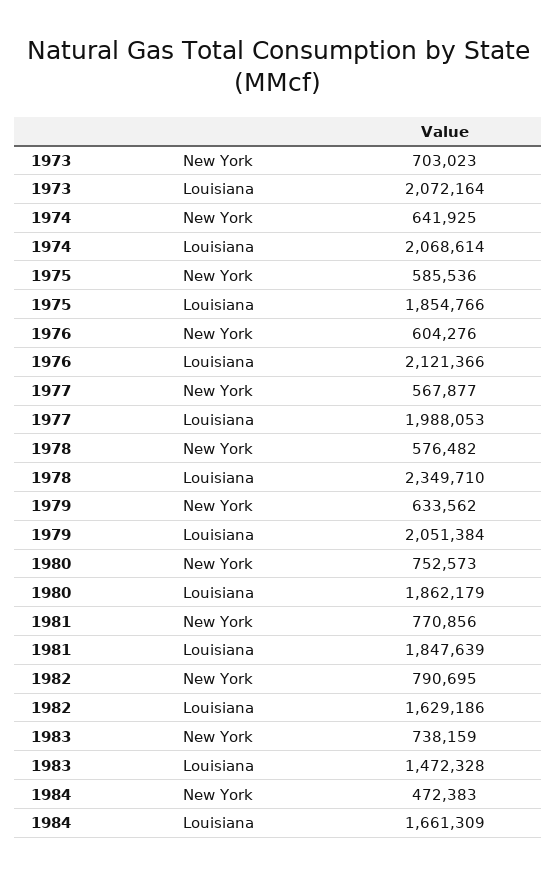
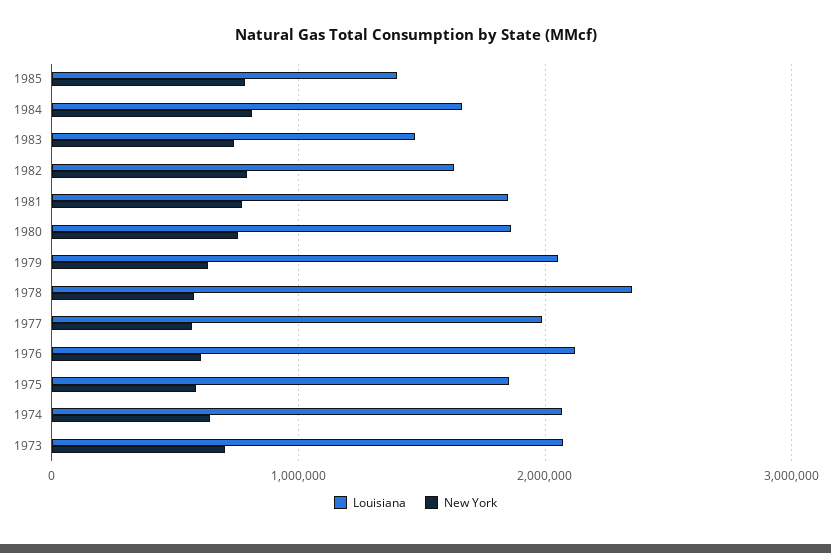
New York, 1984: 472383 -> 800000
Louisiana, 1985: none -> 1400000
New York, 1985: none -> 800000

